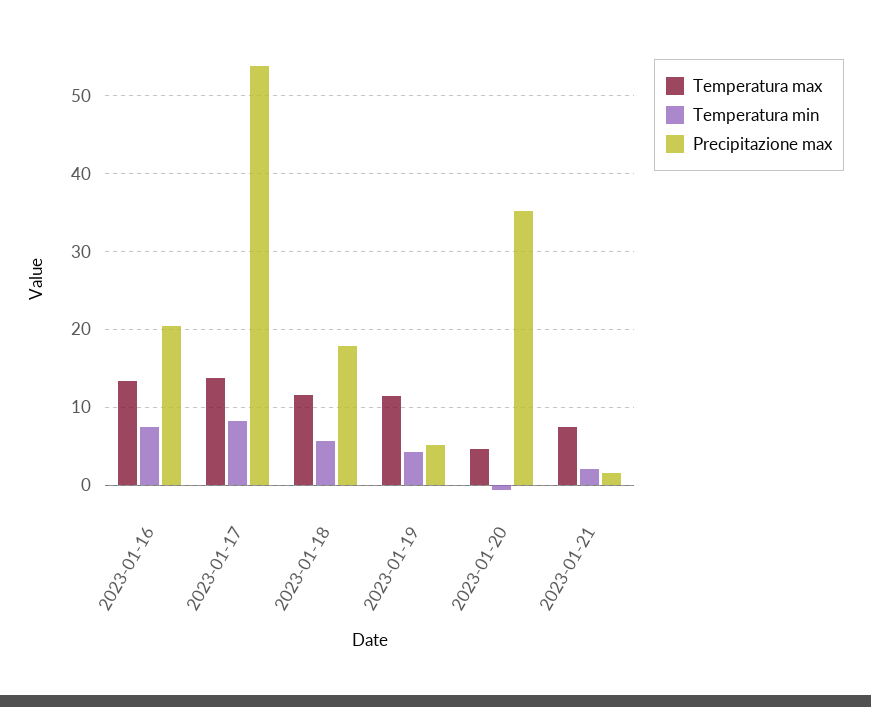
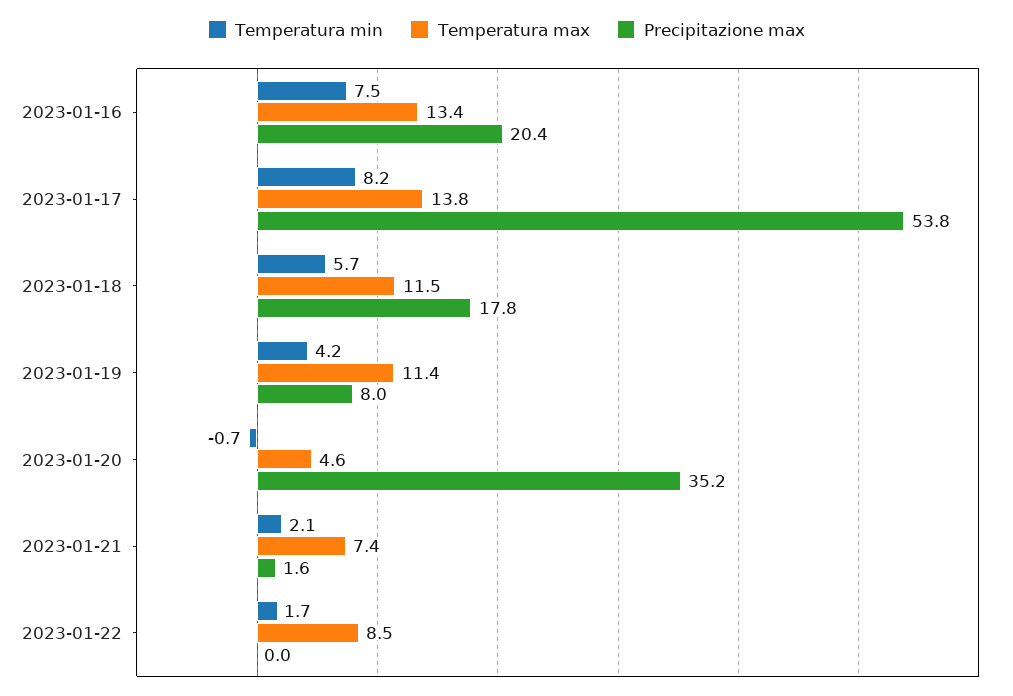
Precipitazione max, 2023-01-19: 5 -> 8
Temperatura min, 2023-01-22: none -> 1.7
Temperatura max, 2023-01-22: none -> 8.5
Precipitazione max, 2023-01-22: none -> 0

